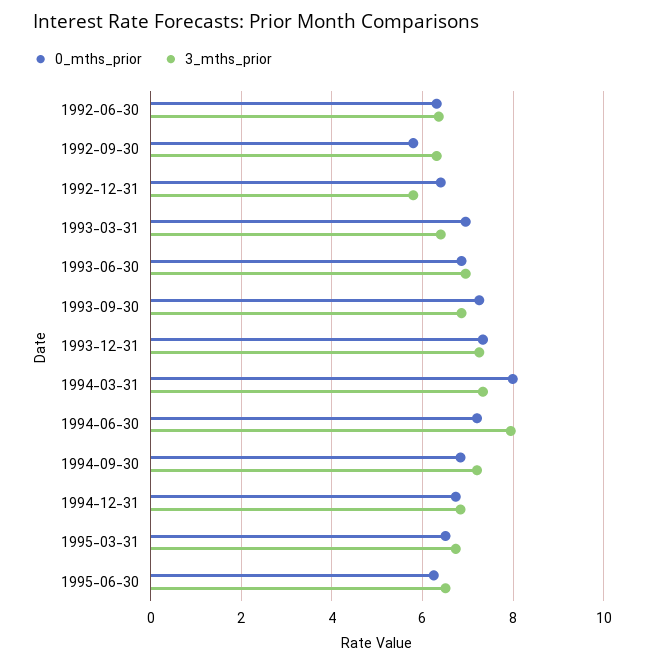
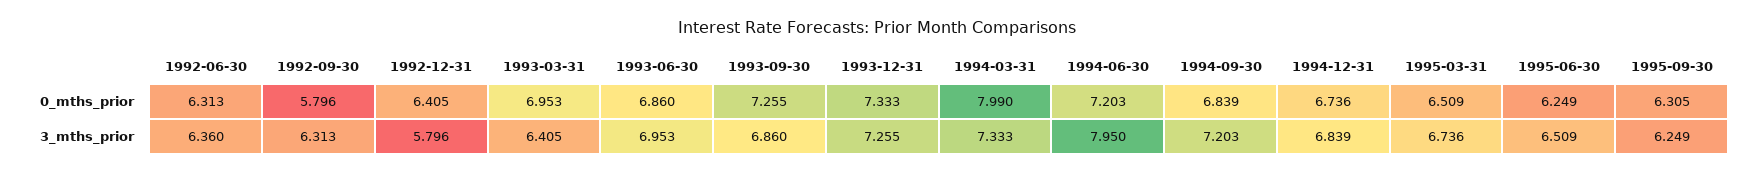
0_mths_prior, 1995-09-30: none -> 6.305
3_mths_prior, 1995-09-30: none -> 6.249

